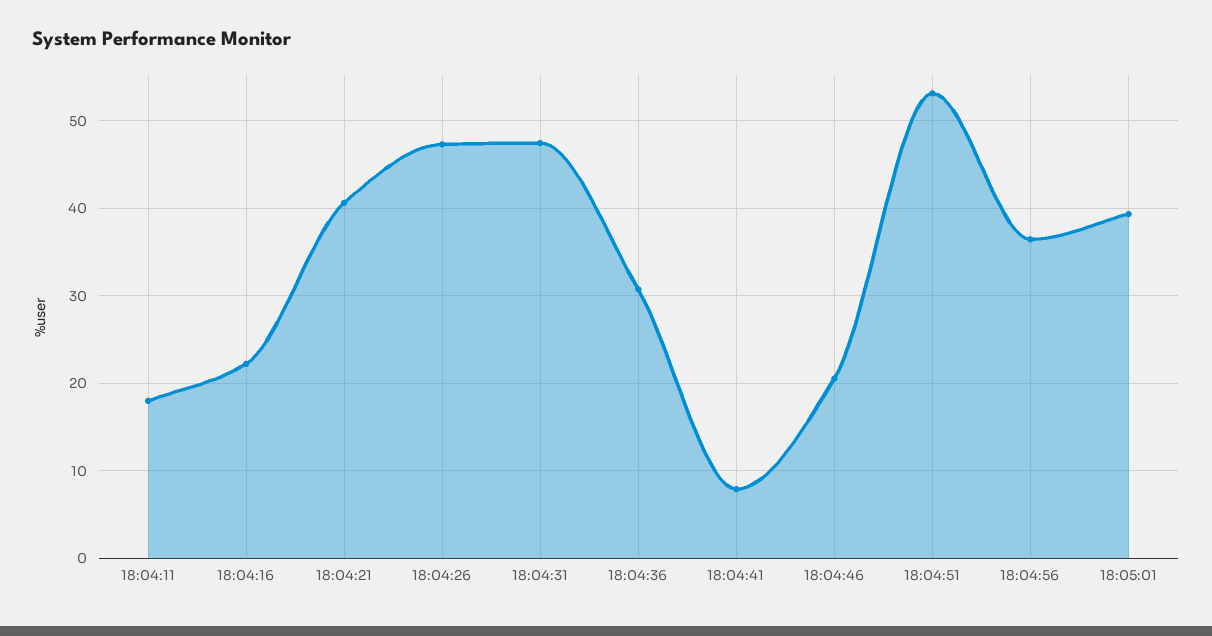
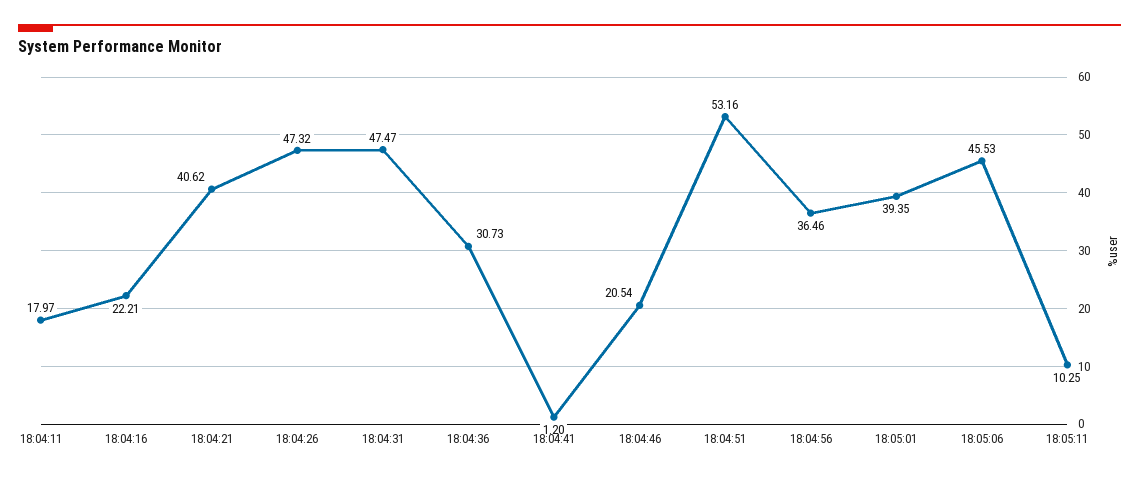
18:04:41: 8 -> 1.2
18:05:06: none -> 45.53
18:05:11: none -> 10.25

